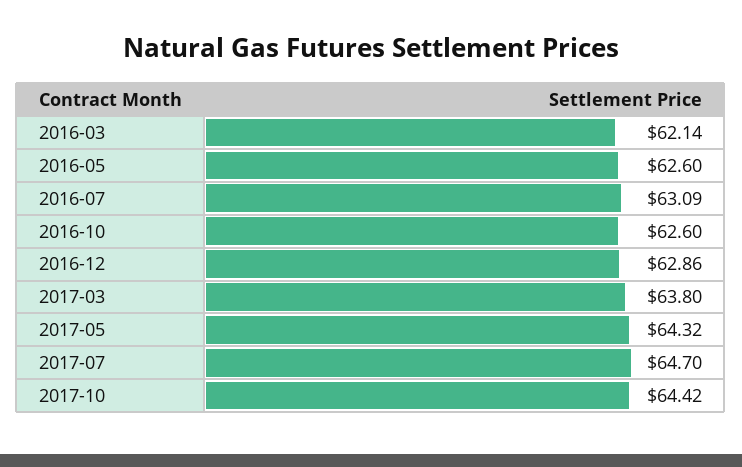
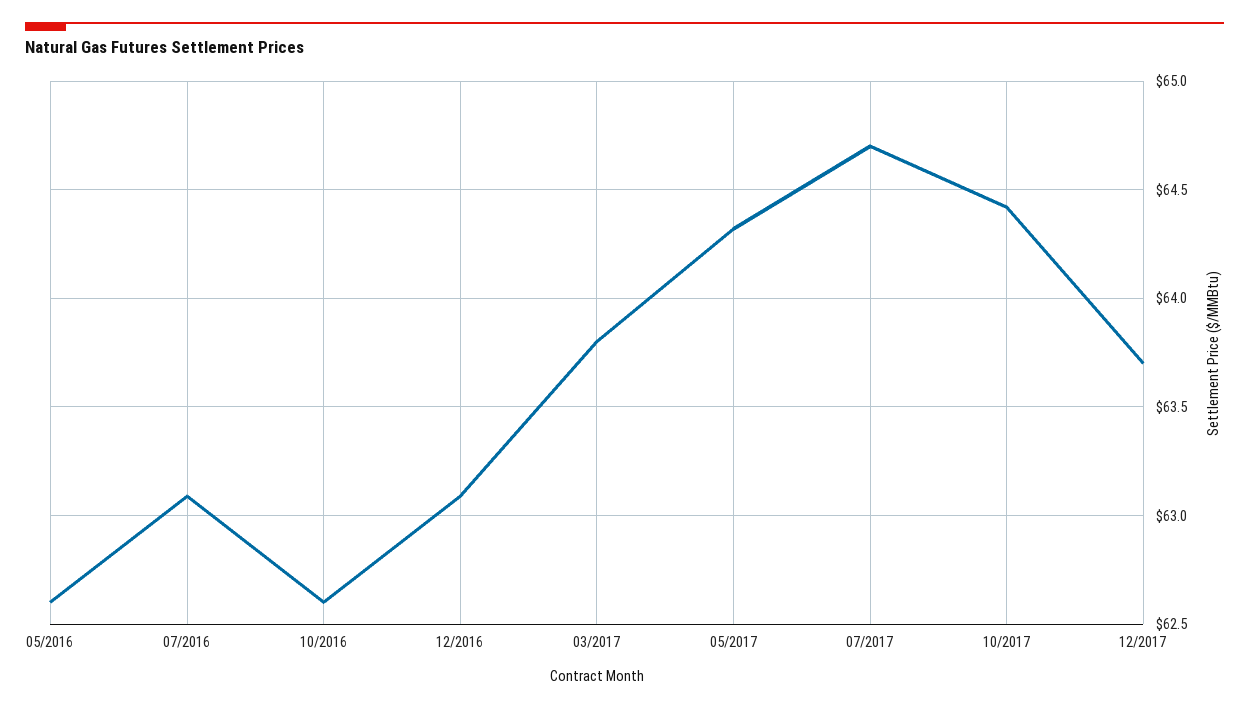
2016-03: 62.14 -> none
2016-12: 62.86 -> 63.1
12/2017: none -> 63.7

